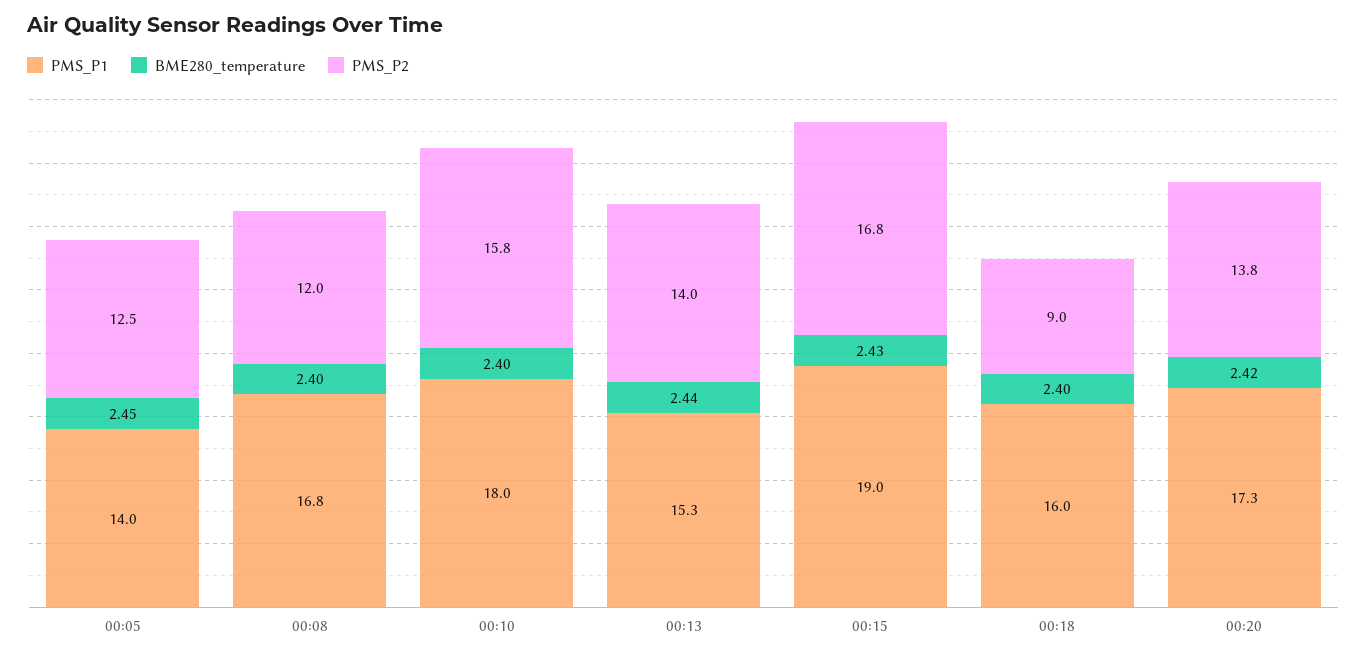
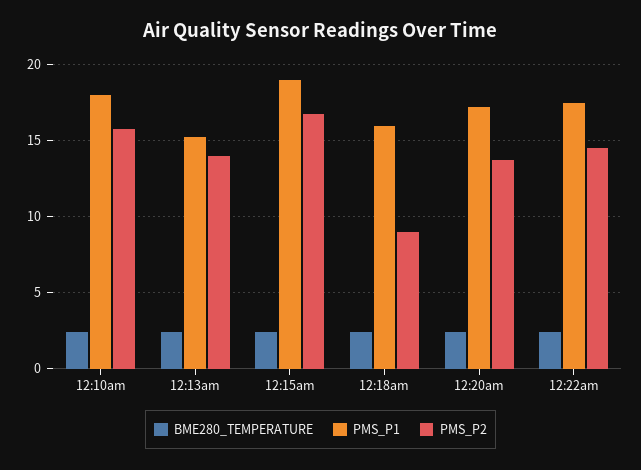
PMS_P1, 00:05: 14 -> none
BME280_temperature, 00:05: 2.45 -> none
PMS_P2, 00:05: 12.5 -> none
PMS_P1, 00:08: 16.8 -> none
BME280_temperature, 00:08: 2.4 -> none
PMS_P2, 00:08: 12 -> none
BME280_temperature, 12:22am: none -> 2.5
PMS_P1, 12:22am: none -> 17.5
PMS_P2, 12:22am: none -> 14.5

